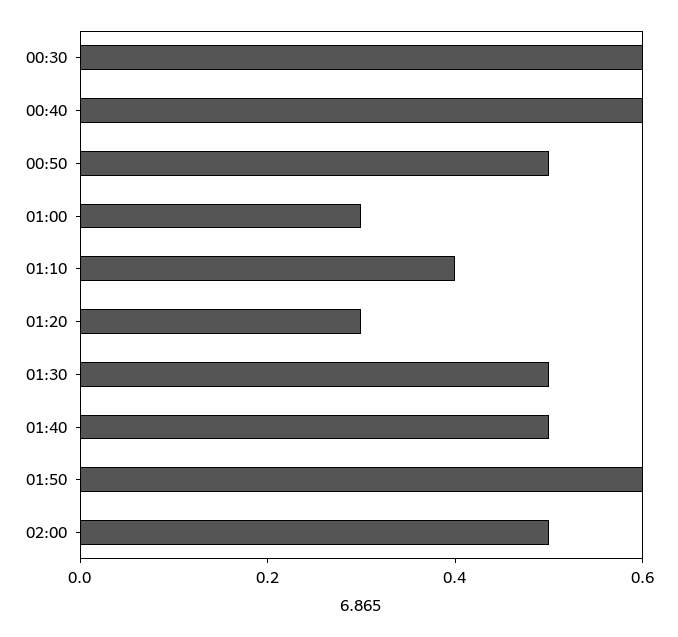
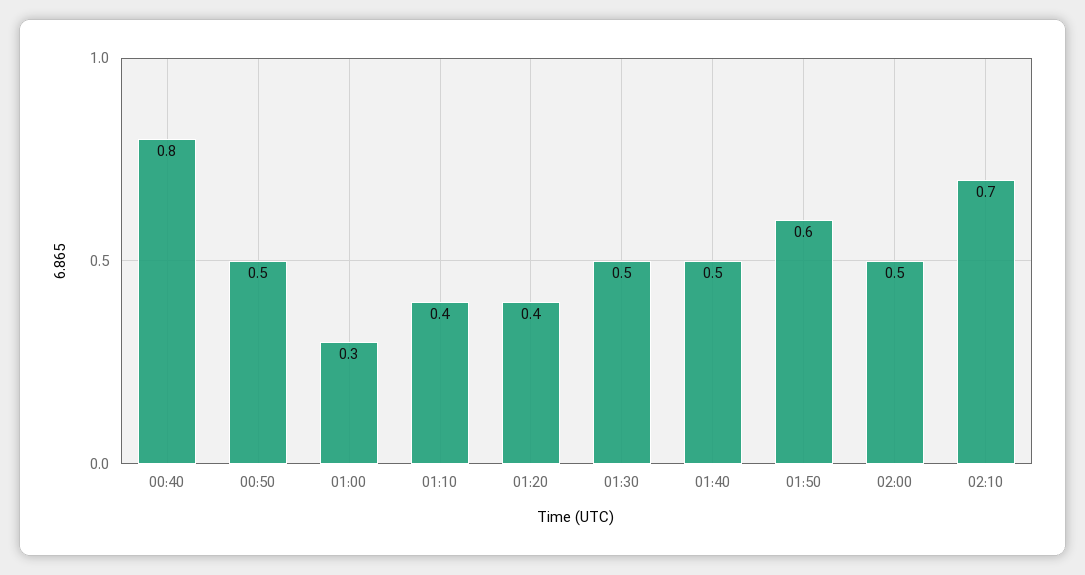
00:30: 0.6 -> none
00:40: 0.6 -> 0.8
01:20: 0.3 -> 0.4
02:10: none -> 0.7

